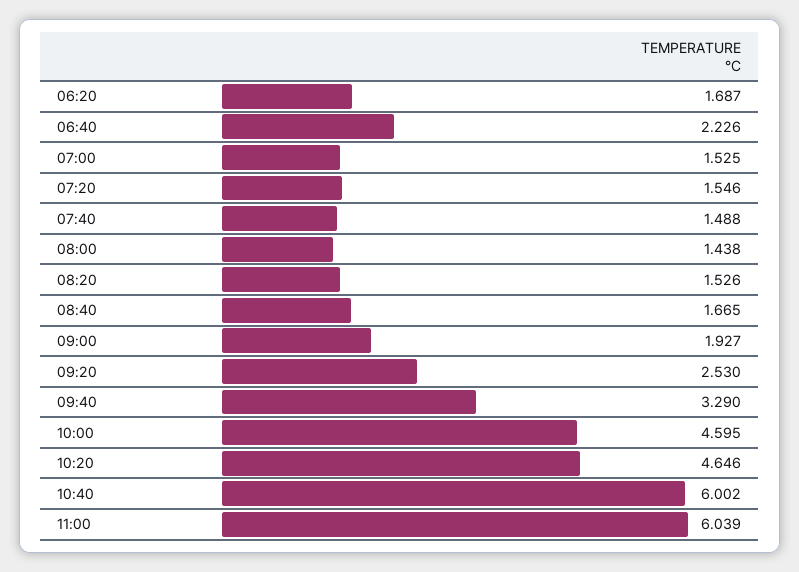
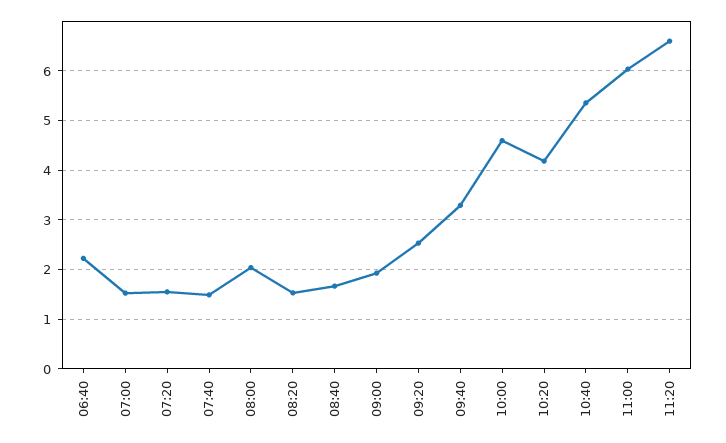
06:20: 1.687 -> none
08:00: 1.438 -> 2
10:20: 4.646 -> 4.2
10:40: 6.002 -> 5.4
11:20: none -> 6.6

